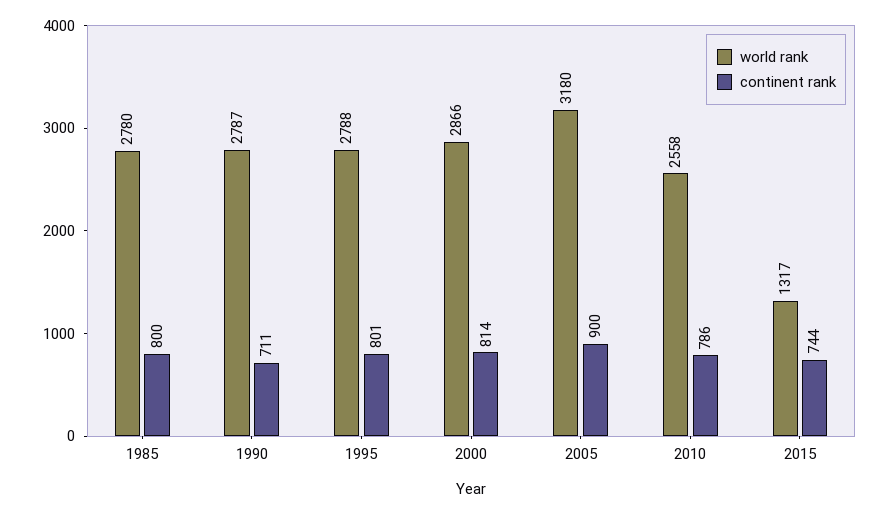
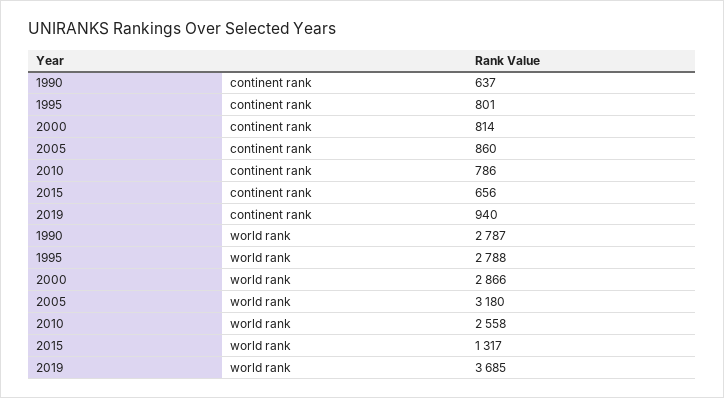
world rank, 1985: 2780 -> none
continent rank, 1985: 800 -> none
continent rank, 1990: 711 -> 637
continent rank, 2005: 900 -> 860
continent rank, 2015: 744 -> 656
continent rank, 2019: none -> 940
world rank, 2019: none -> 3685

